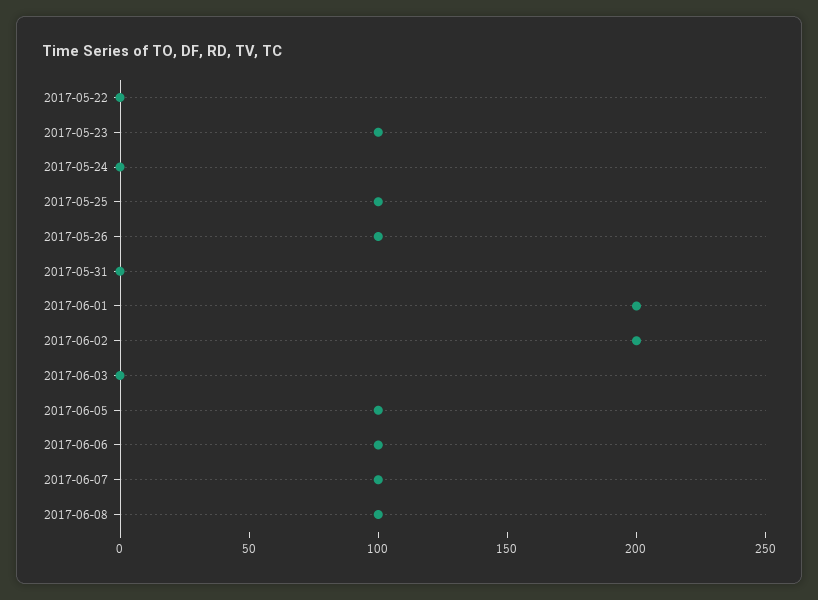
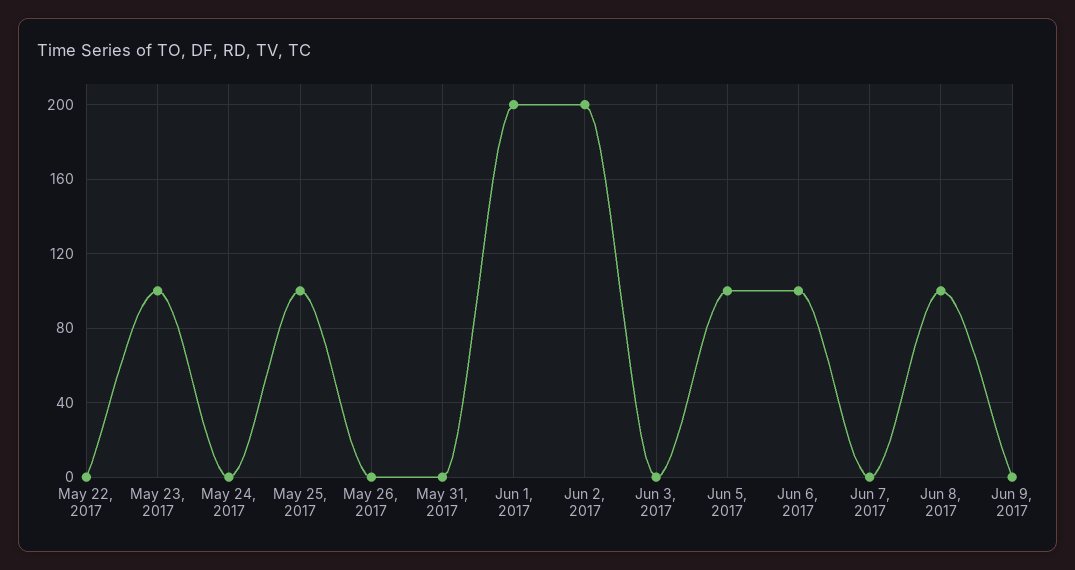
2017-05-26: 100 -> 0
2017-06-07: 100 -> 0
Jun 9, 2017: none -> 0

